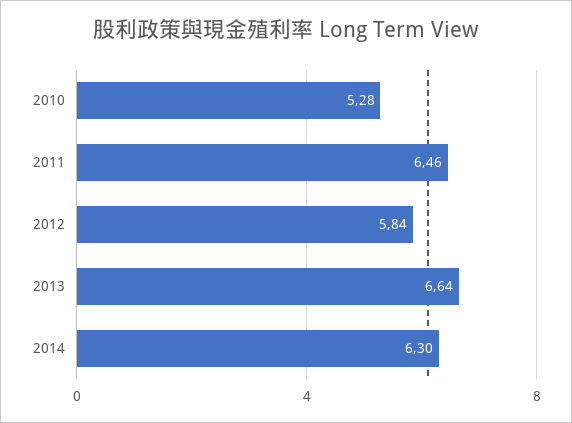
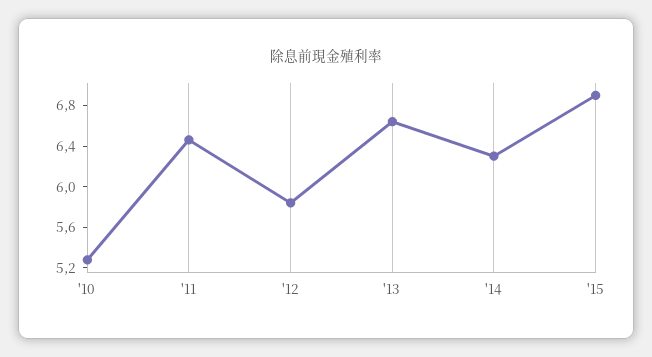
'15: none -> 6.9

